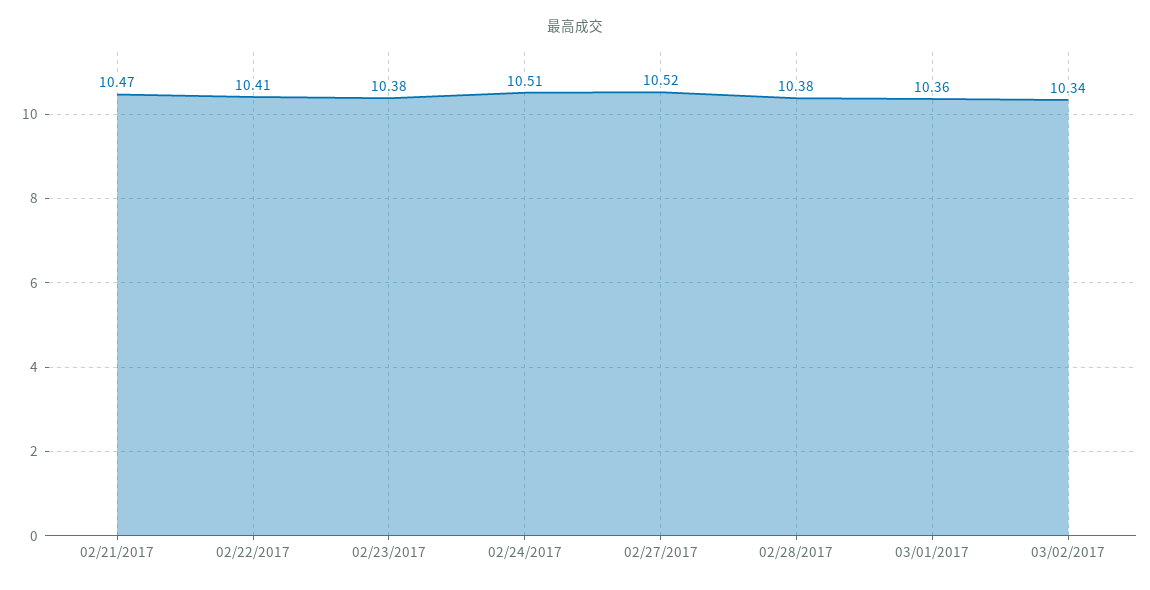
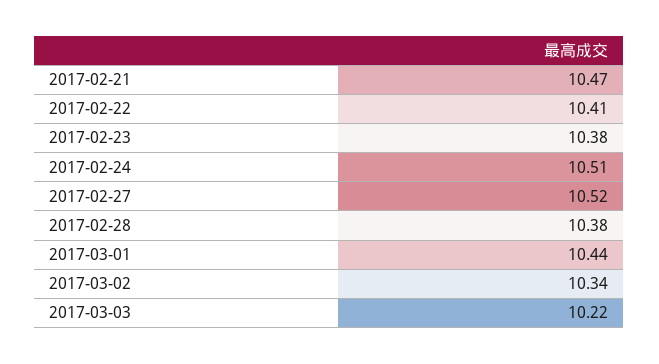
03/01/2017: 10.36 -> 10.44
2017-03-03: none -> 10.22

